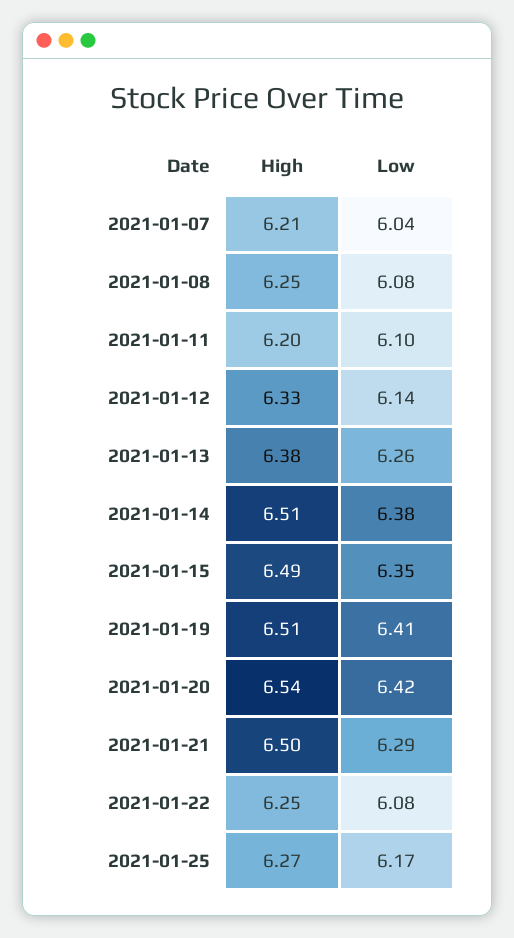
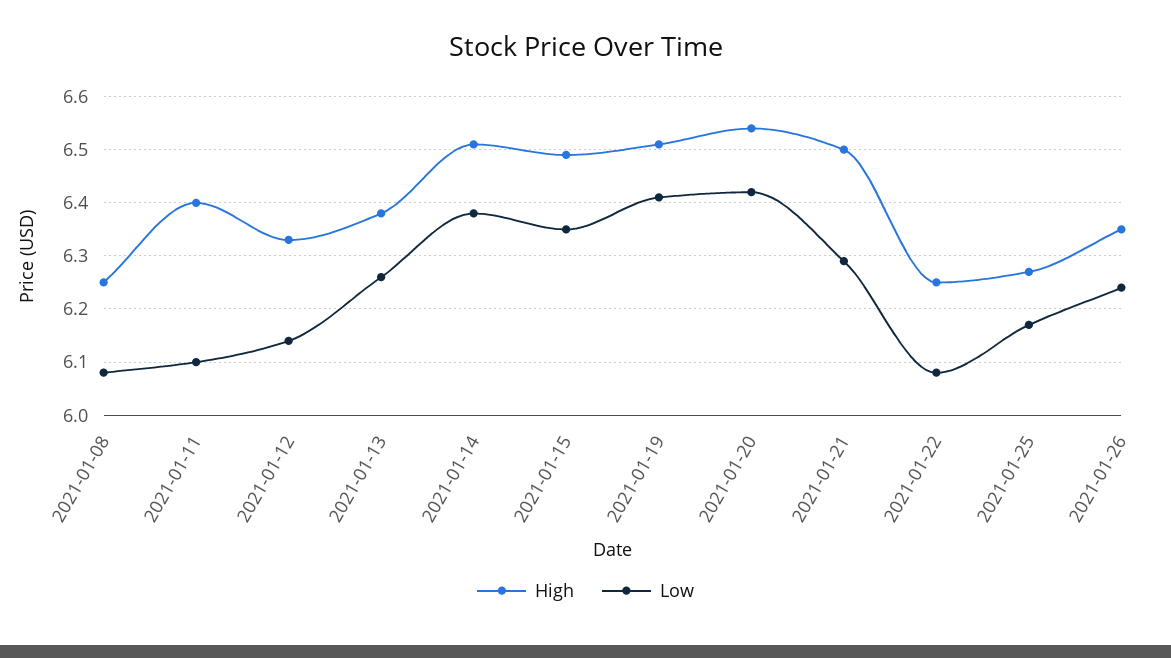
High, 2021-01-07: 6.21 -> none
Low, 2021-01-07: 6.04 -> none
High, 2021-01-11: 6.2 -> 6.4
High, 2021-01-26: none -> 6.35
Low, 2021-01-26: none -> 6.25

